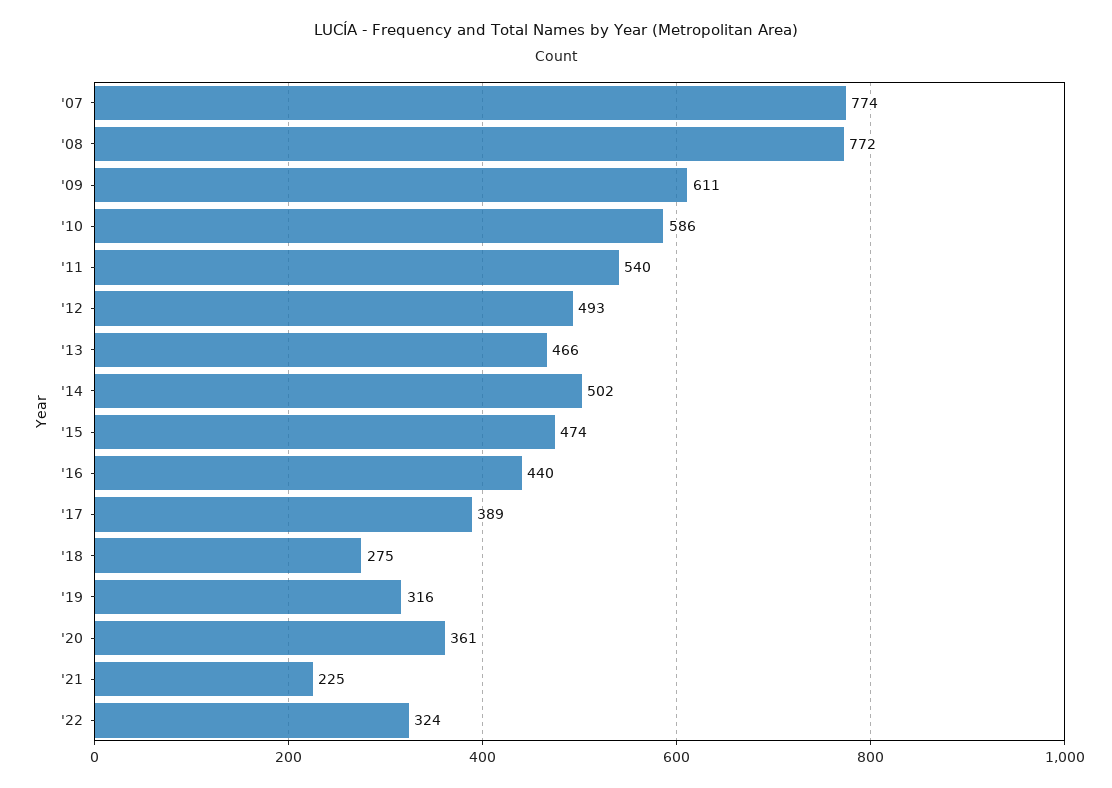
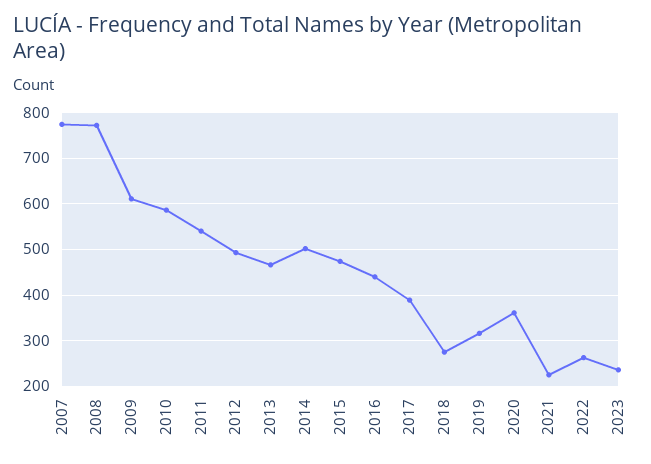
'22: 324 -> 260
2023: none -> 240

